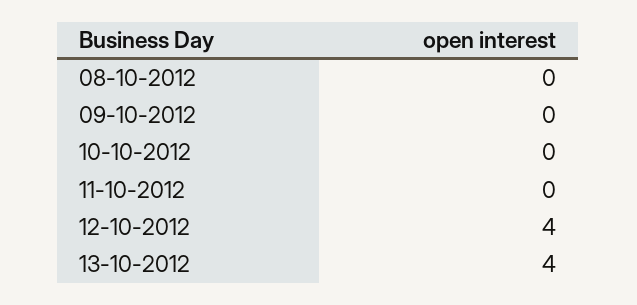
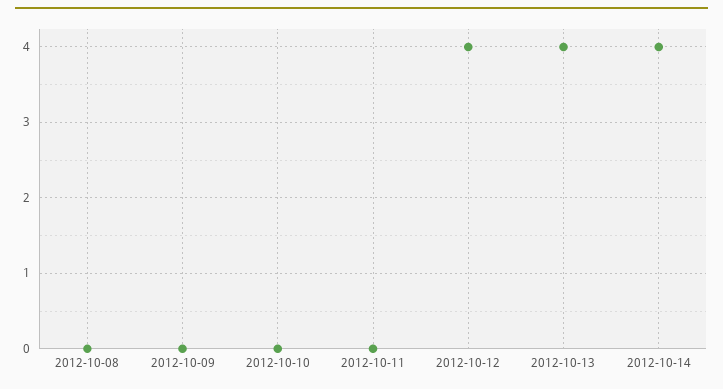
2012-10-14: none -> 4

